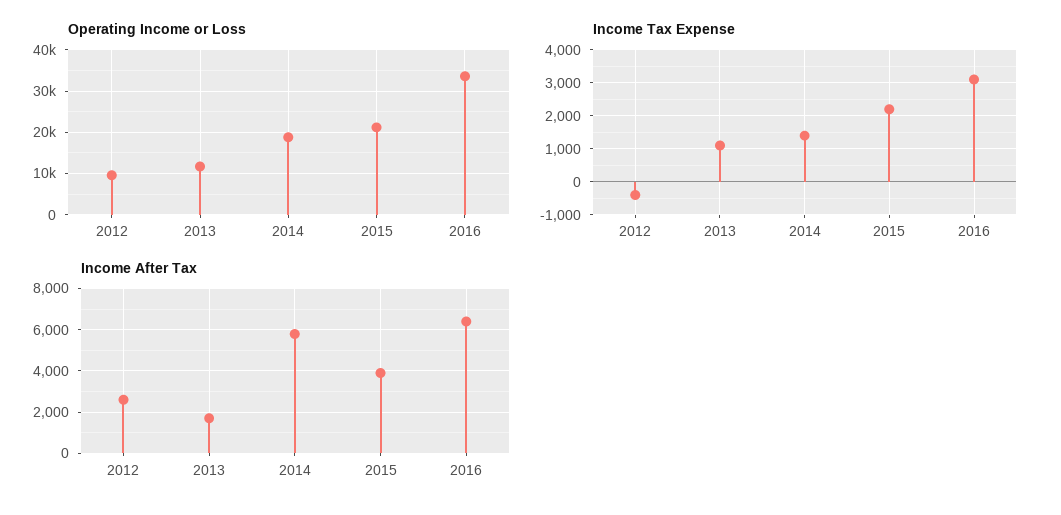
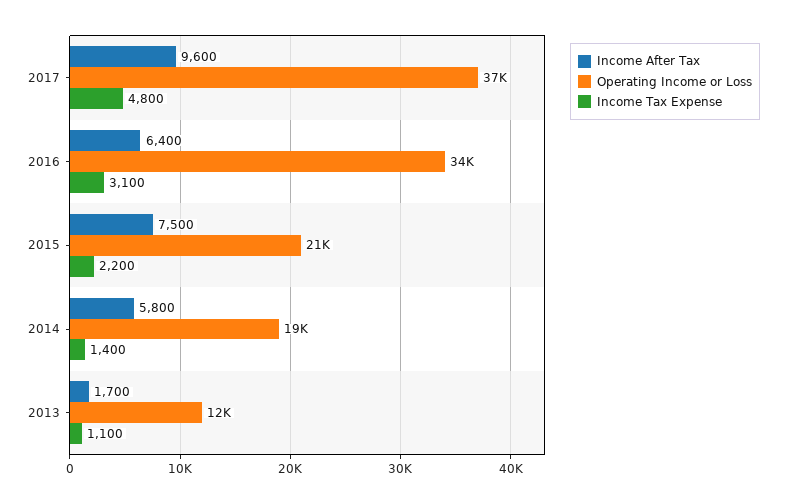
Operating Income or Loss, 2012: 10000 -> none
Income Tax Expense, 2012: -400 -> none
Income After Tax, 2012: 2500 -> none
Income After Tax, 2015: 4000 -> 7500
Income After Tax, 2017: none -> 9600
Operating Income or Loss, 2017: none -> 37000
Income Tax Expense, 2017: none -> 4800

